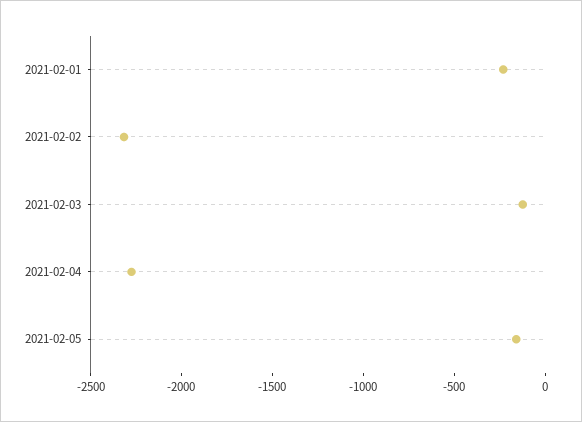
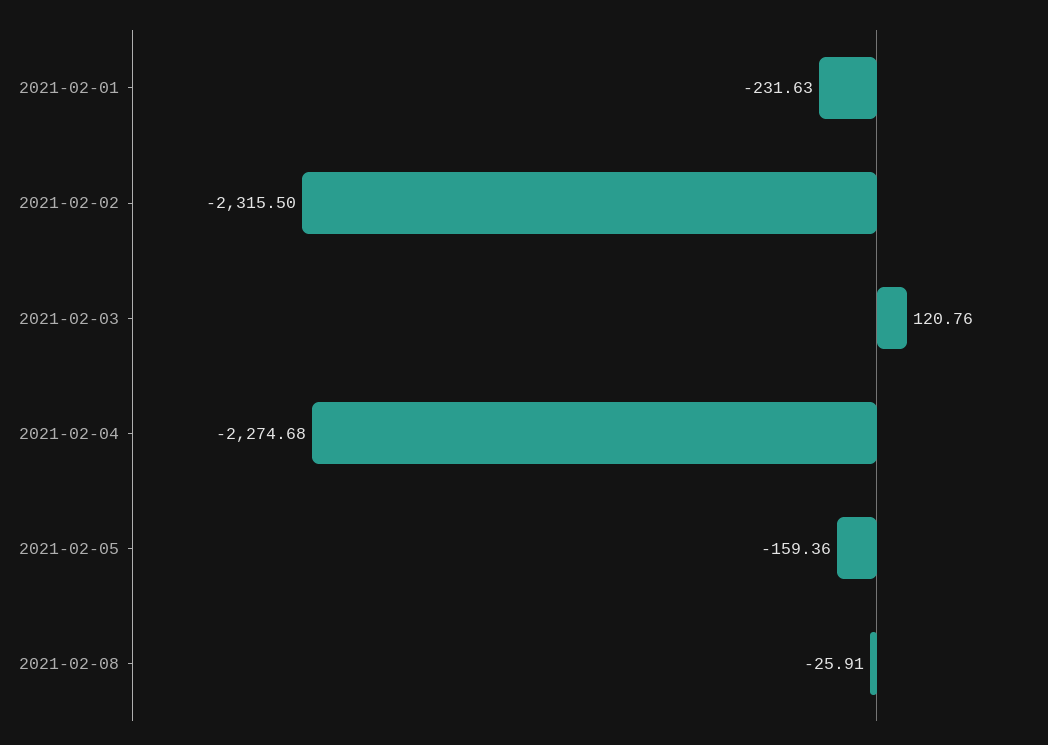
2021-02-03: -100 -> 120.76
2021-02-08: none -> -25.91

